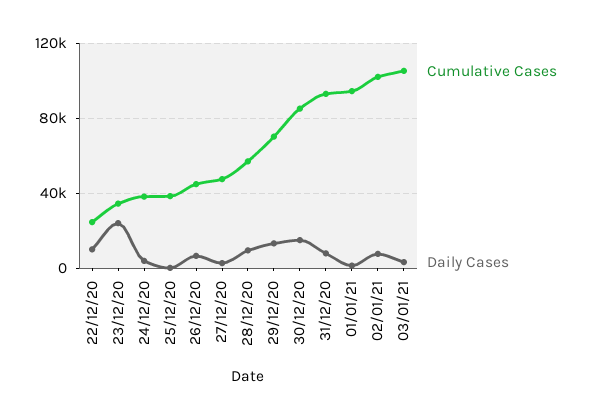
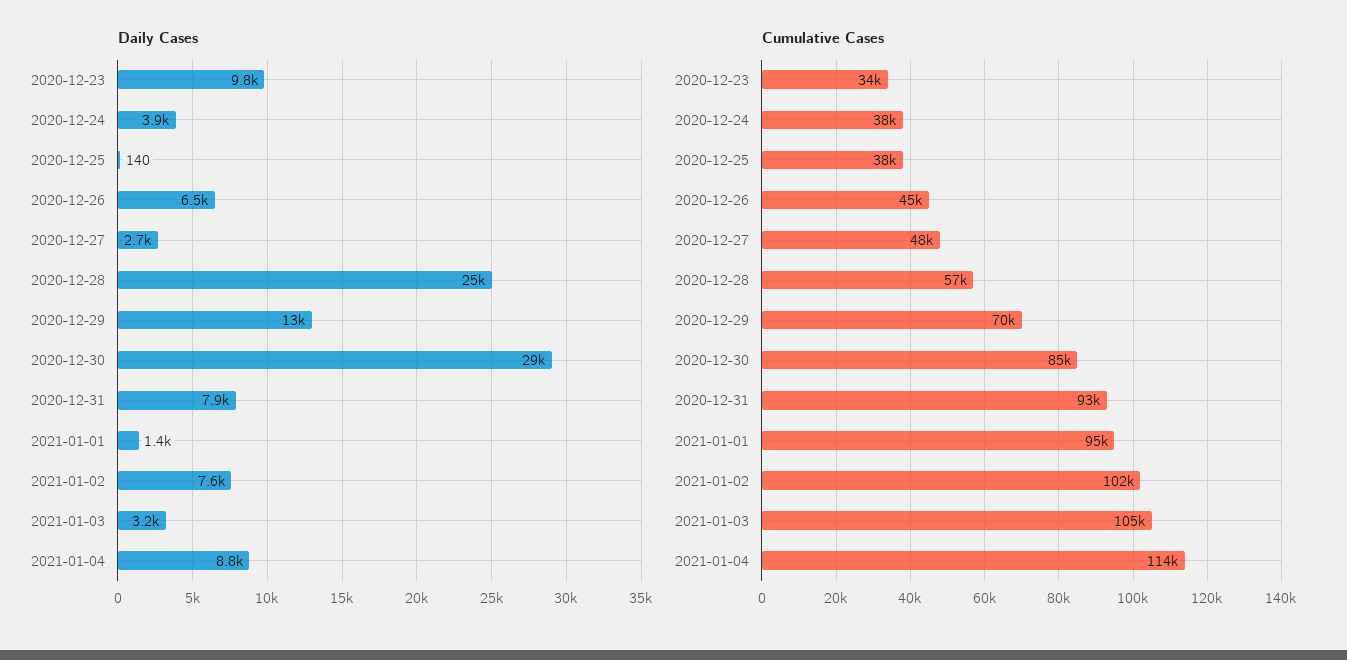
Cumulative Cases, 22/12/20: 25000 -> none
Daily Cases, 22/12/20: 10000 -> none
Daily Cases, 23/12/20: 25000 -> 9800
Daily Cases, 28/12/20: 10000 -> 25000
Daily Cases, 30/12/20: 15000 -> 29000
Daily Cases, 2021-01-04: none -> 8800
Cumulative Cases, 2021-01-04: none -> 114000

